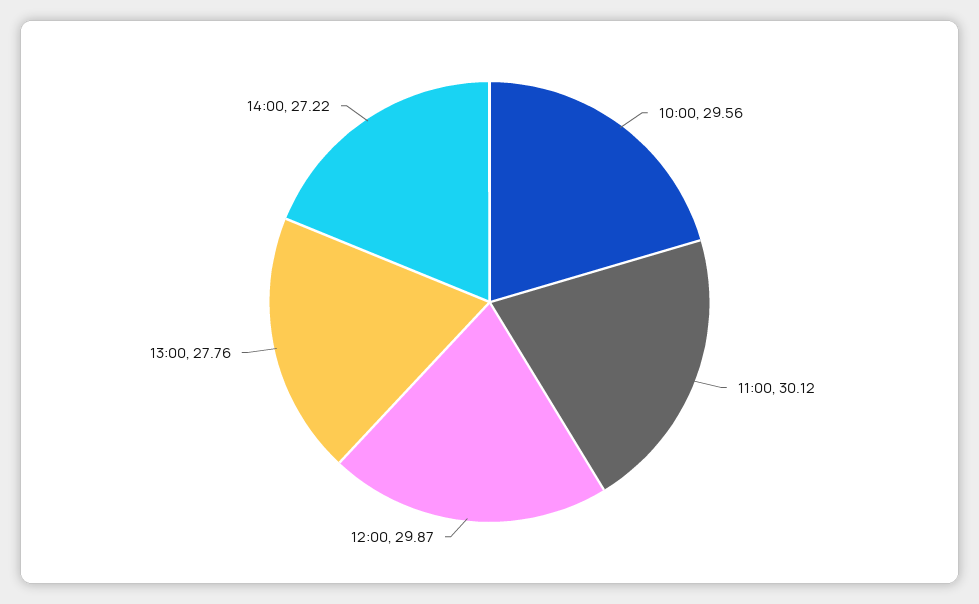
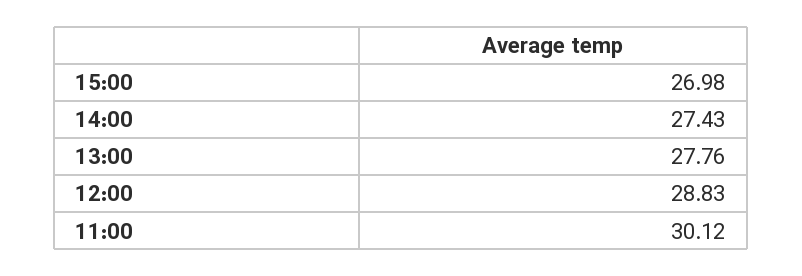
10:00: 29.56 -> none
12:00: 29.87 -> 28.83
14:00: 27.22 -> 27.43
15:00: none -> 26.98

